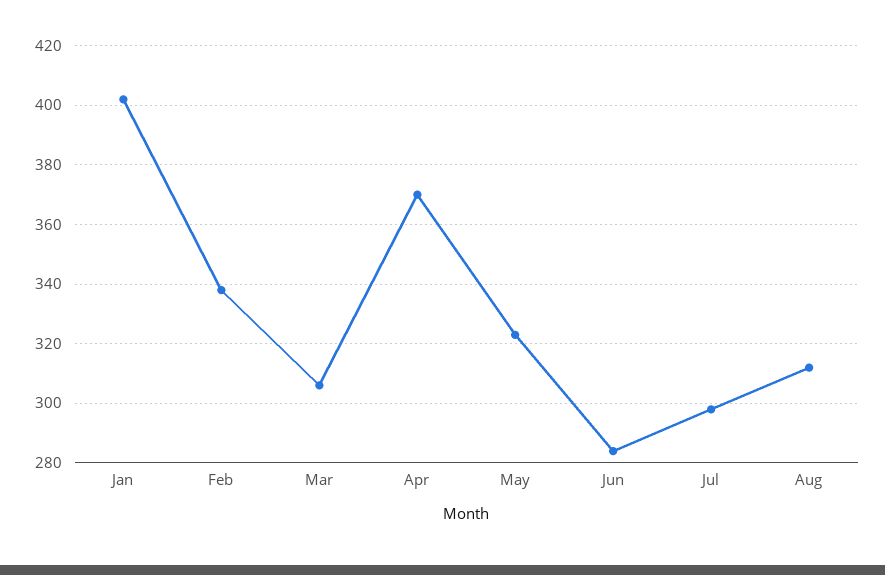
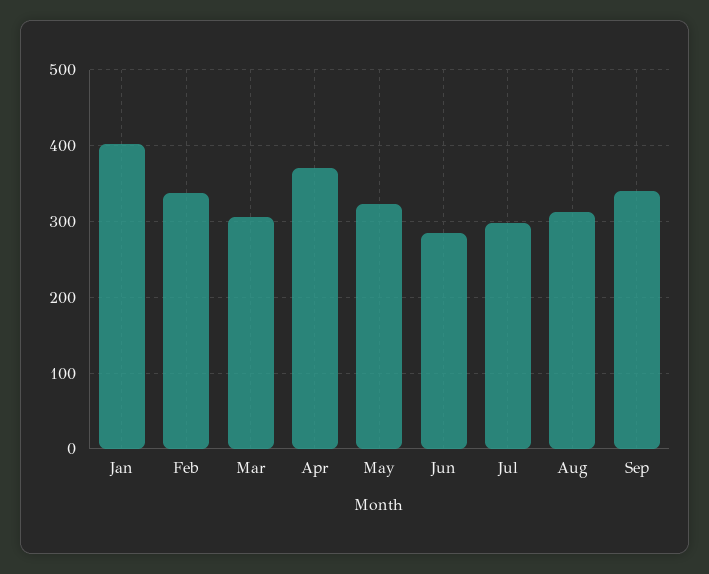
Sep: none -> 340

